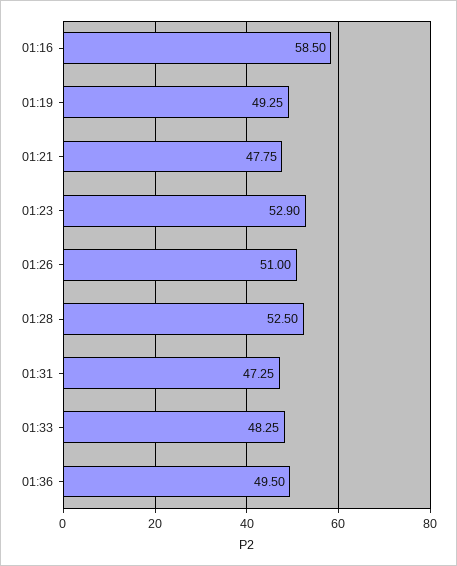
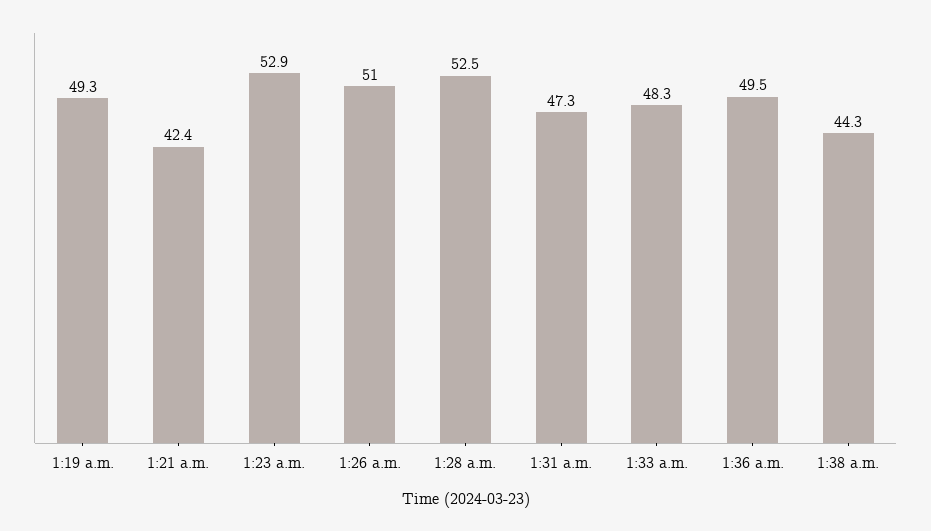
01:16: 58.5 -> none
01:21: 47.75 -> 42.4
1:38 a.m.: none -> 44.3

